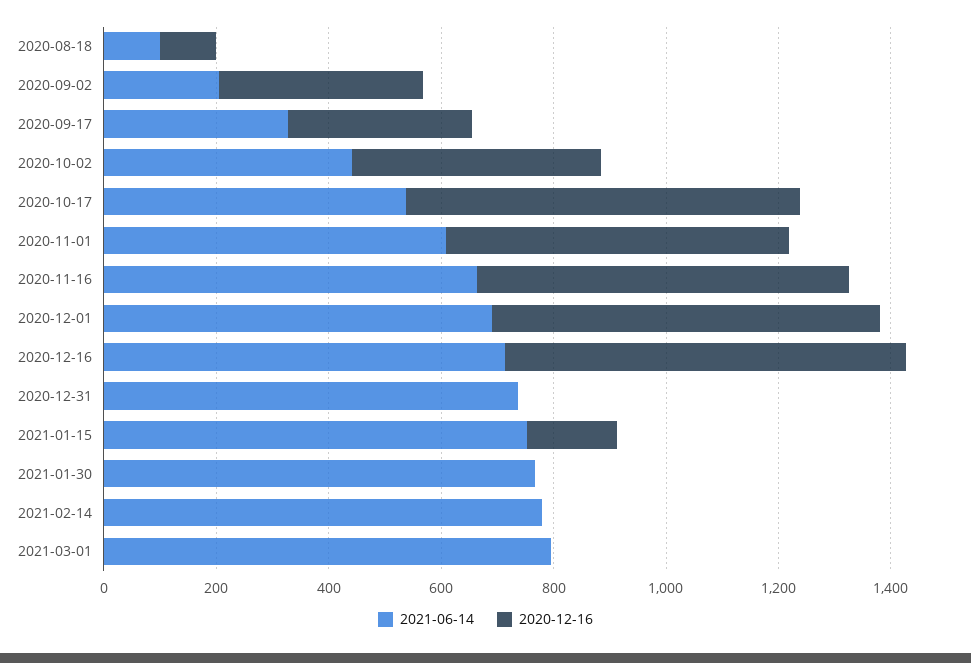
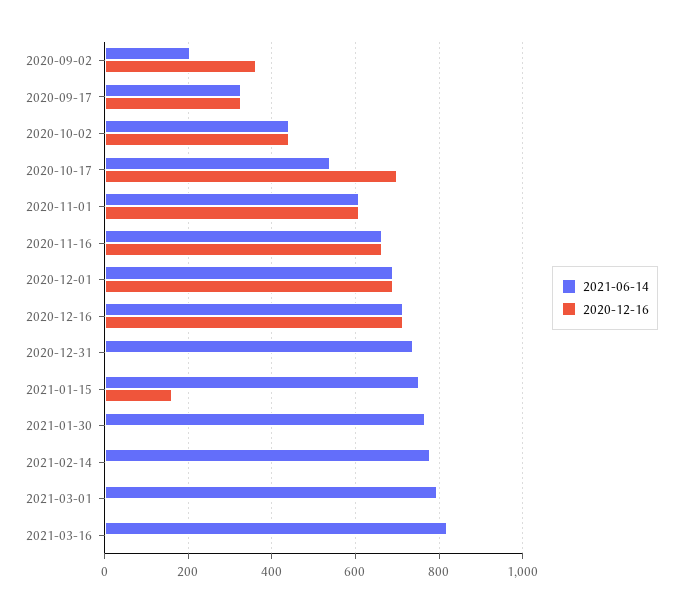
2021-06-14, 2020-08-18: 100 -> none
2020-12-16, 2020-08-18: 100 -> none
2021-06-14, 2021-03-16: none -> 820
2020-12-16, 2021-03-16: none -> 0

